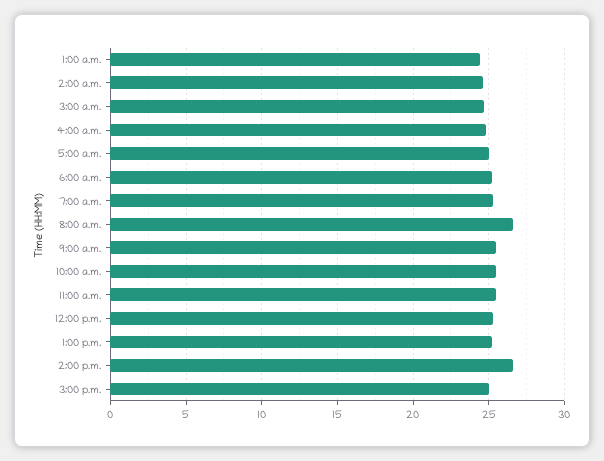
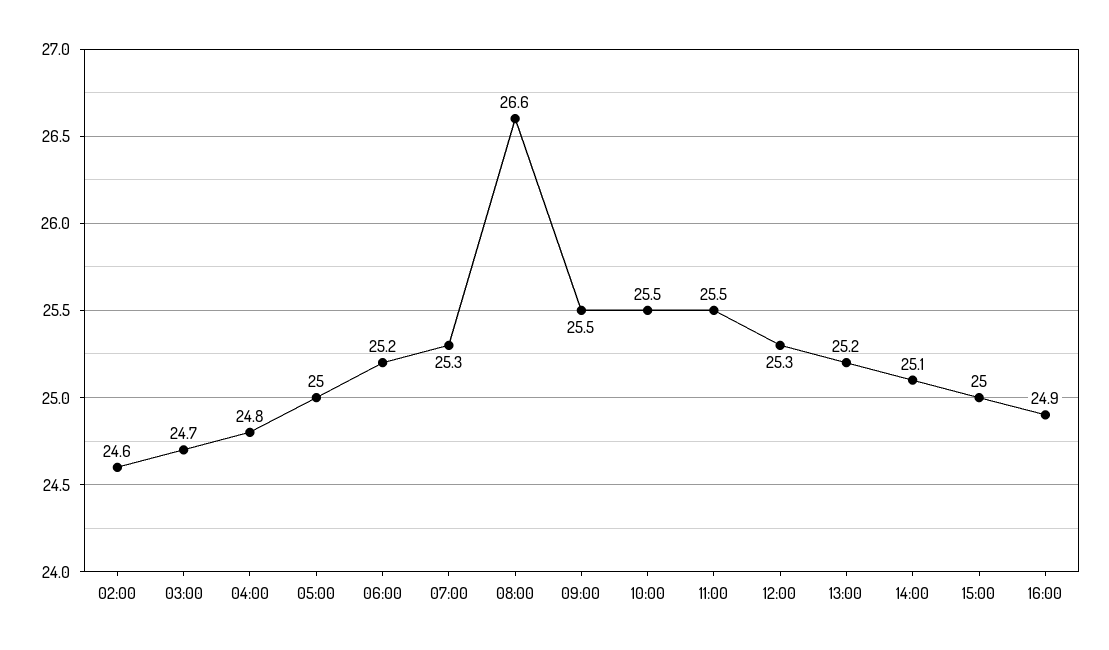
1:00 a.m.: 24.5 -> none
2:00 p.m.: 26.5 -> 25.1
16:00: none -> 24.9

